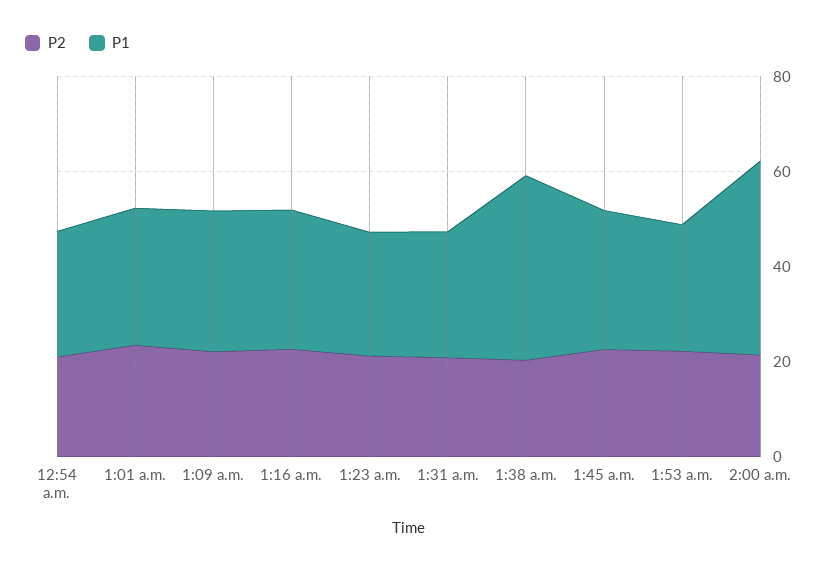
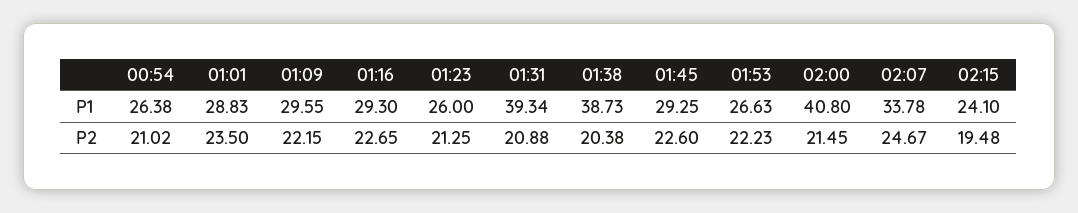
P1, 1:31 a.m.: 25 -> 39.34
P1, 02:07: none -> 33.78
P1, 02:15: none -> 24.1
P2, 02:07: none -> 24.67
P2, 02:15: none -> 19.48

